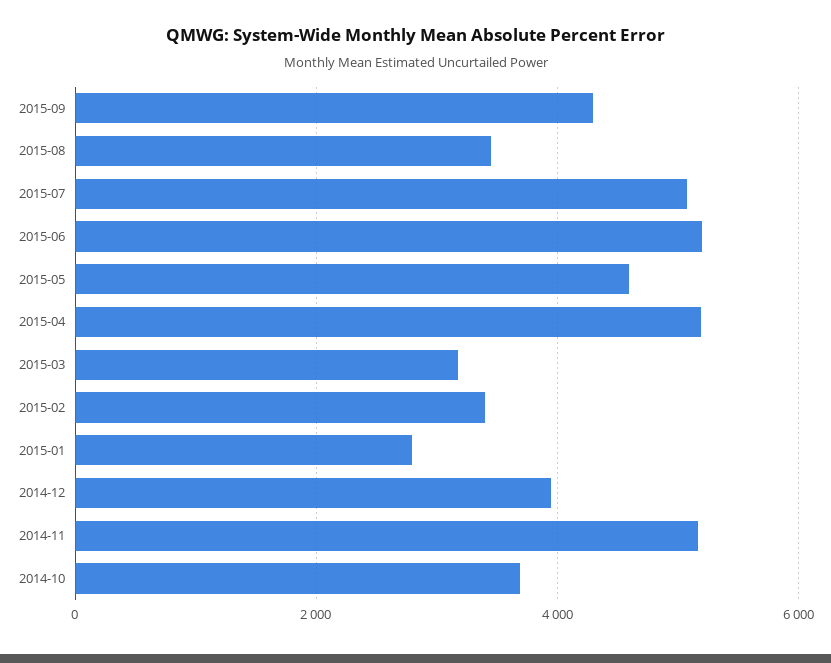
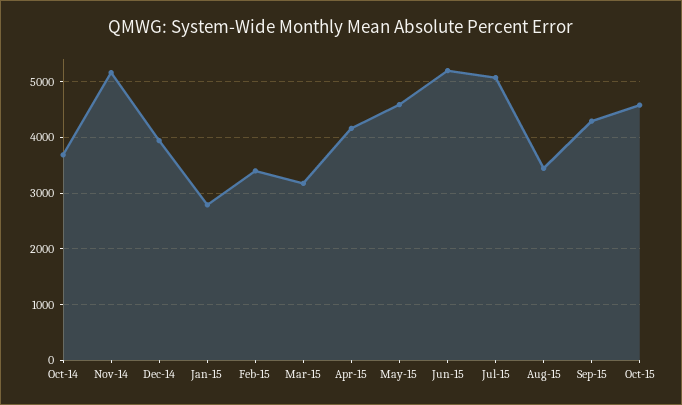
2015-04: 5200 -> 4200
Oct-15: none -> 4600

